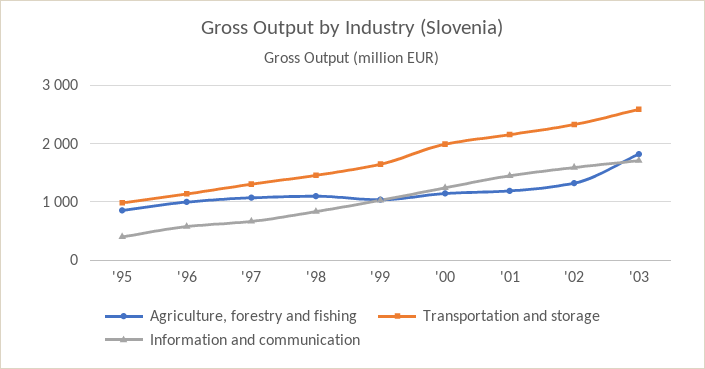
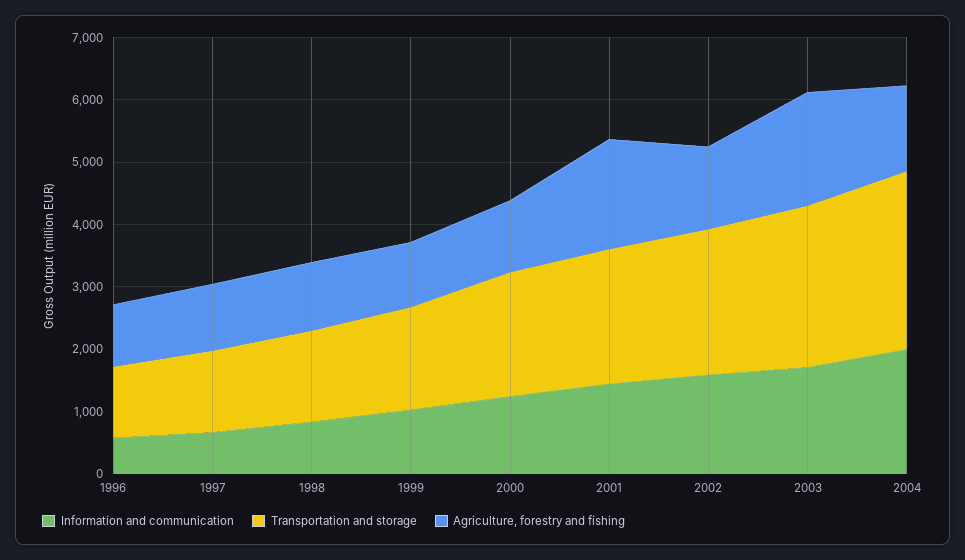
Agriculture, forestry and fishing, '95: 800 -> none
Transportation and storage, '95: 1000 -> none
Information and communication, '95: 400 -> none
Agriculture, forestry and fishing, '01: 1200 -> 1800
Information and communication, 2004: none -> 2000
Transportation and storage, 2004: none -> 2800
Agriculture, forestry and fishing, 2004: none -> 1400

